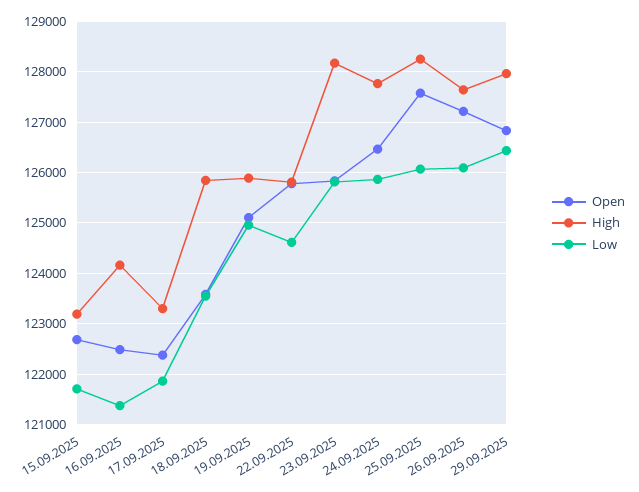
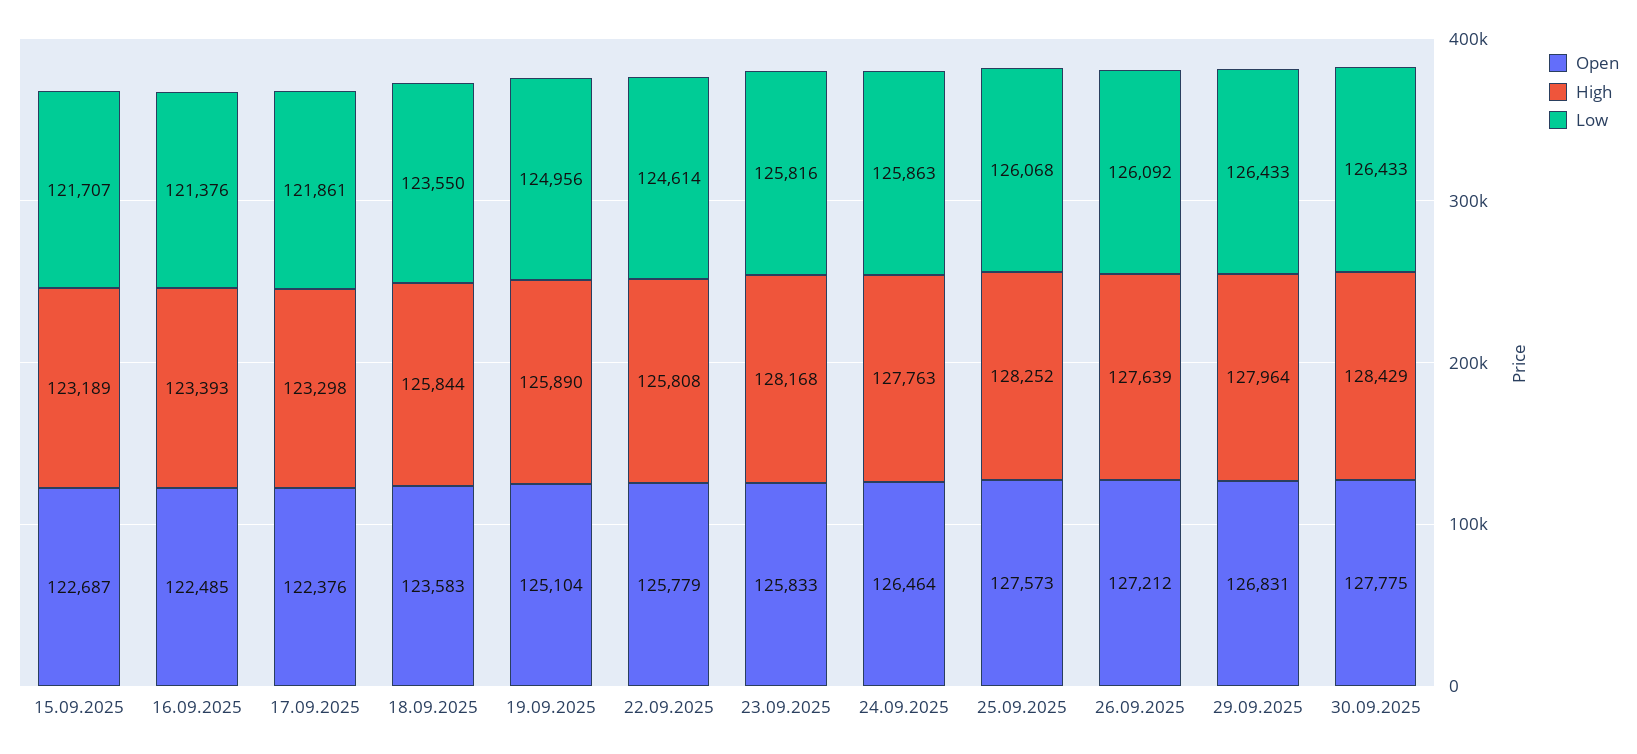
High, 16.09.2025: 124200 -> 123393
Open, 30.09.2025: none -> 127775
High, 30.09.2025: none -> 128429
Low, 30.09.2025: none -> 126433

